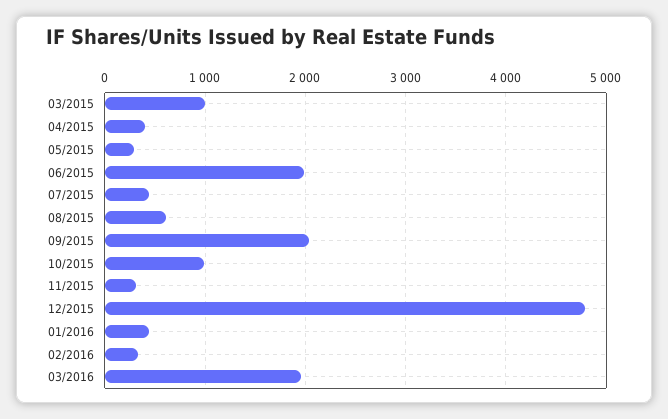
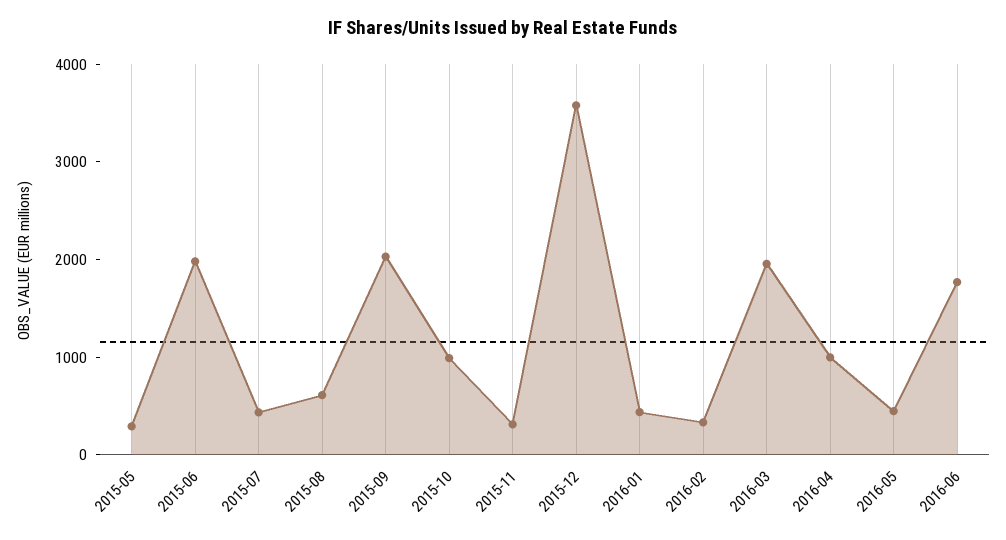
03/2015: 1000 -> none
04/2015: 400 -> none
12/2015: 4800 -> 3600
2016-04: none -> 1000
2016-05: none -> 400
2016-06: none -> 1800

